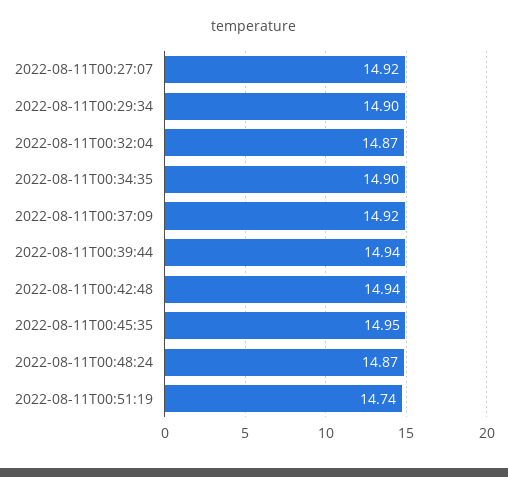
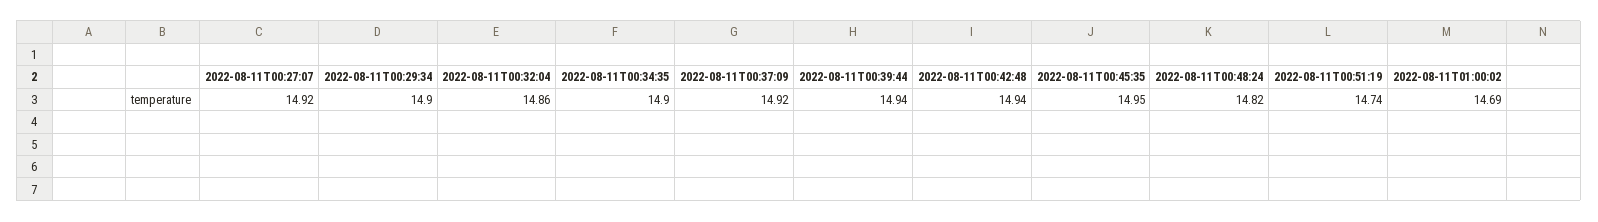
2022-08-11T00:32:04: 14.87 -> 14.86
2022-08-11T00:48:24: 14.87 -> 14.82
2022-08-11T01:00:02: none -> 14.69

